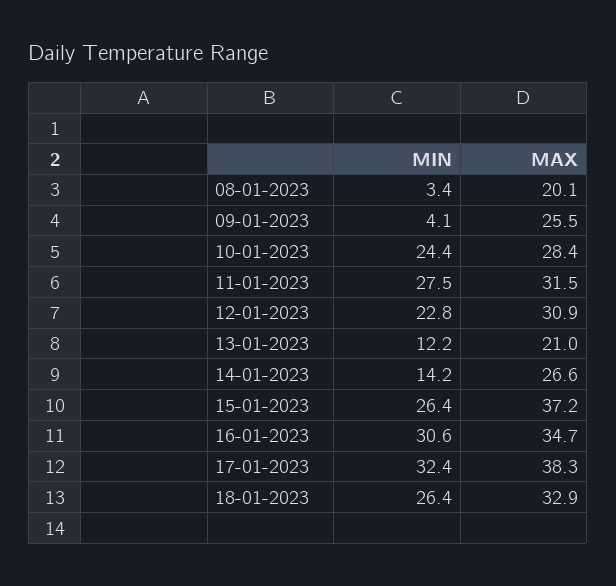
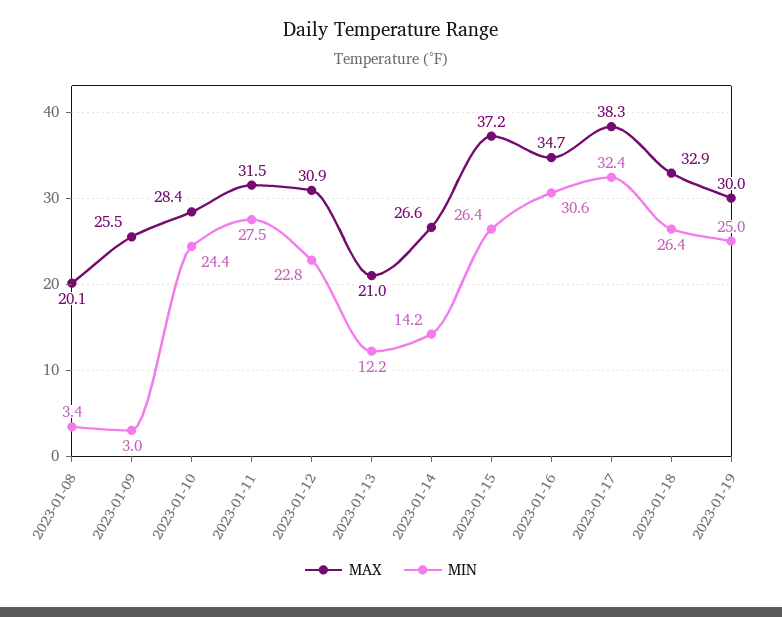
MIN, 09-01-2023: 4.1 -> 3
MAX, 2023-01-19: none -> 30
MIN, 2023-01-19: none -> 25

